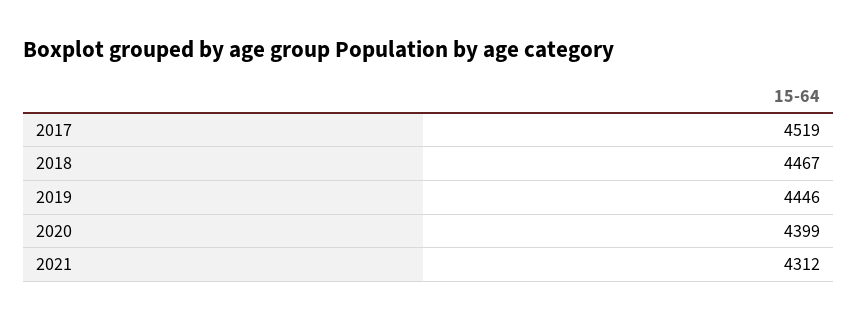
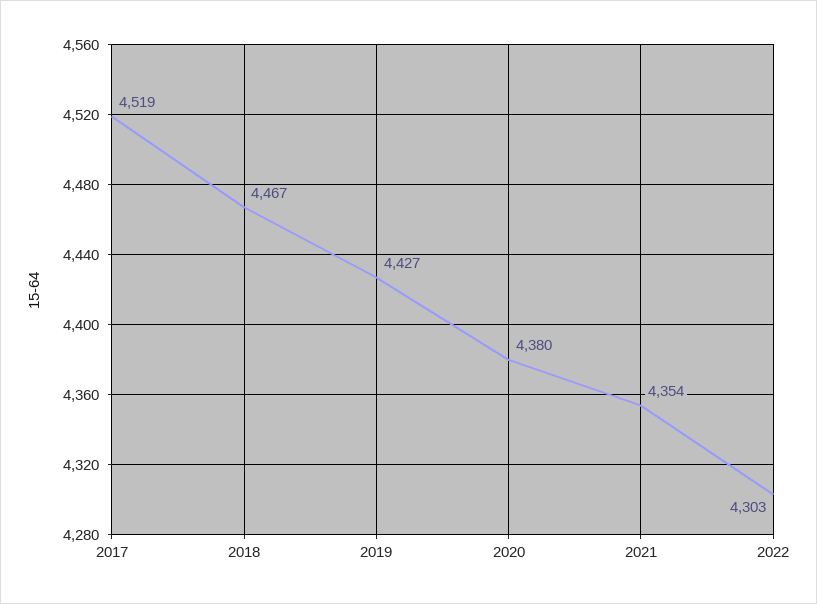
2019: 4446 -> 4427
2020: 4399 -> 4380
2021: 4312 -> 4354
2022: none -> 4303

